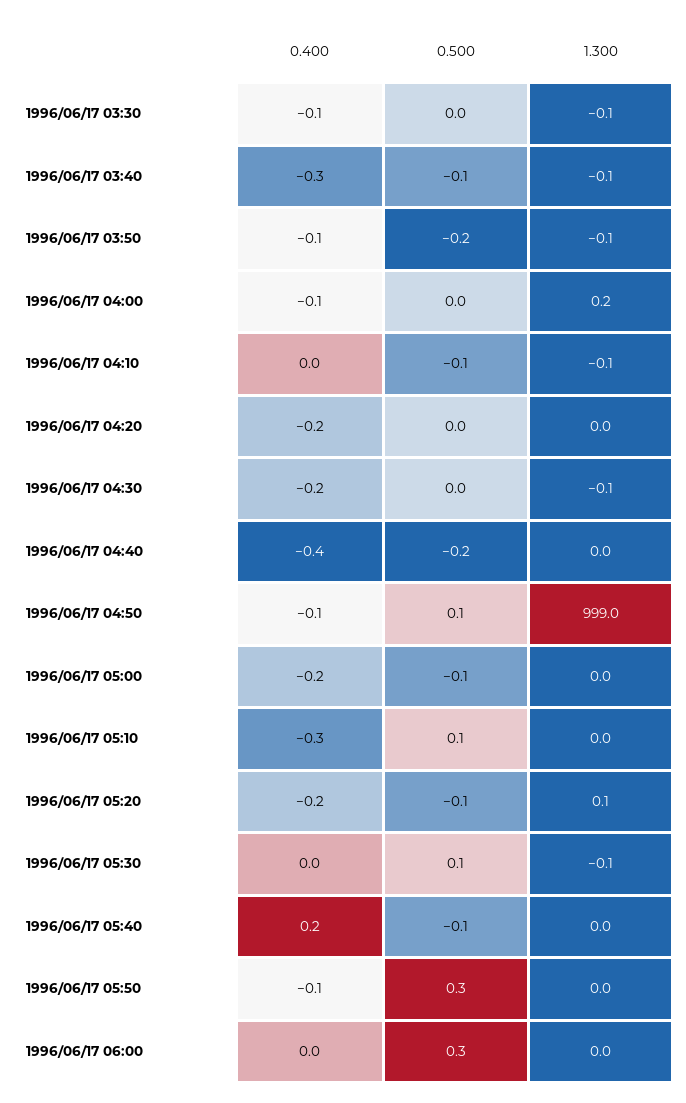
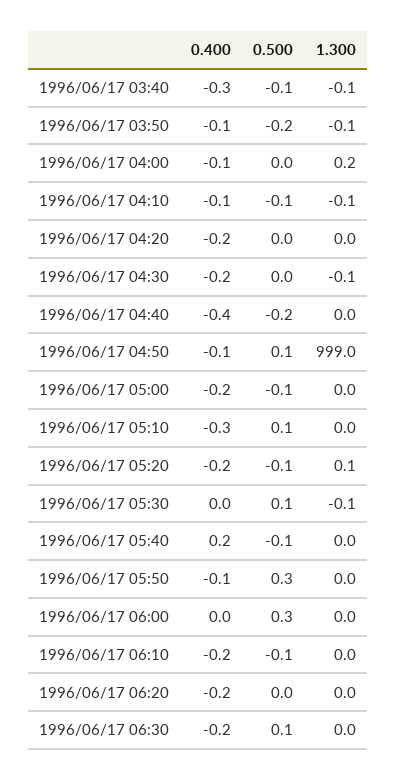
0.400, 1996/06/17 03:30: -0.1 -> none
0.500, 1996/06/17 03:30: 0 -> none
1.300, 1996/06/17 03:30: -0.1 -> none
0.400, 1996/06/17 04:10: 0 -> -0.1
0.400, 1996/06/17 06:10: none -> -0.2
0.500, 1996/06/17 06:10: none -> -0.1
1.300, 1996/06/17 06:10: none -> 0
0.400, 1996/06/17 06:20: none -> -0.2
0.500, 1996/06/17 06:20: none -> 0
1.300, 1996/06/17 06:20: none -> 0
0.400, 1996/06/17 06:30: none -> -0.2
0.500, 1996/06/17 06:30: none -> 0.1
1.300, 1996/06/17 06:30: none -> 0

